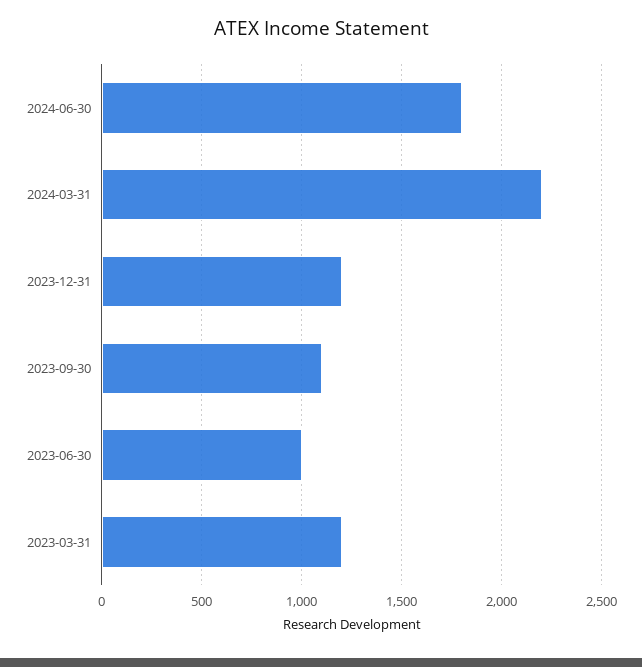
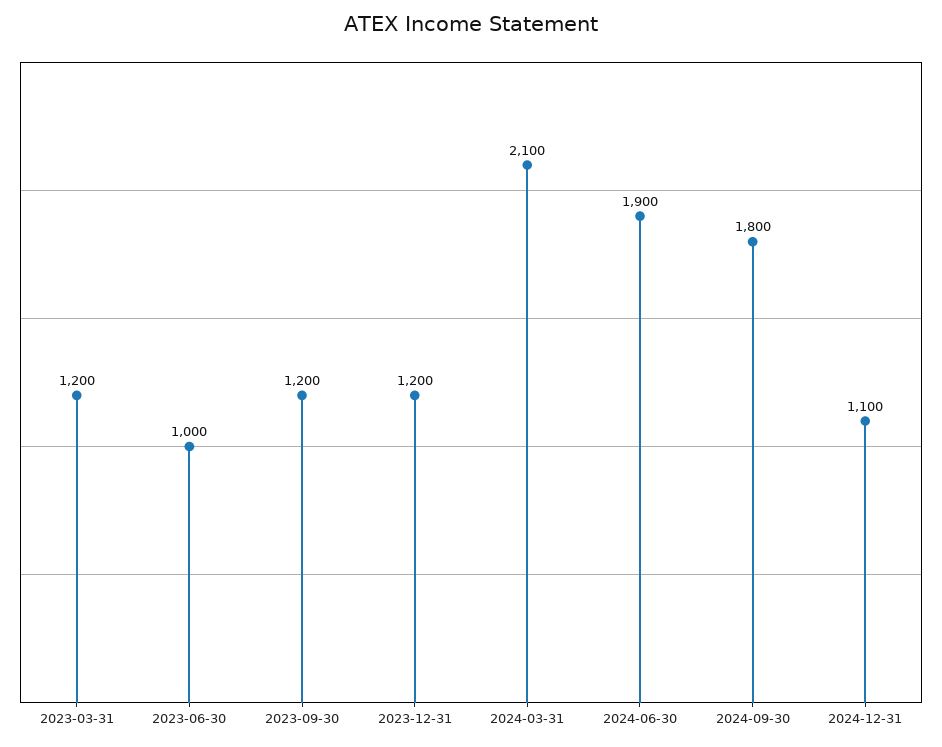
2024-06-30: 1800 -> 1900
2024-03-31: 2200 -> 2100
2023-09-30: 1100 -> 1200
2024-09-30: none -> 1800
2024-12-31: none -> 1100

